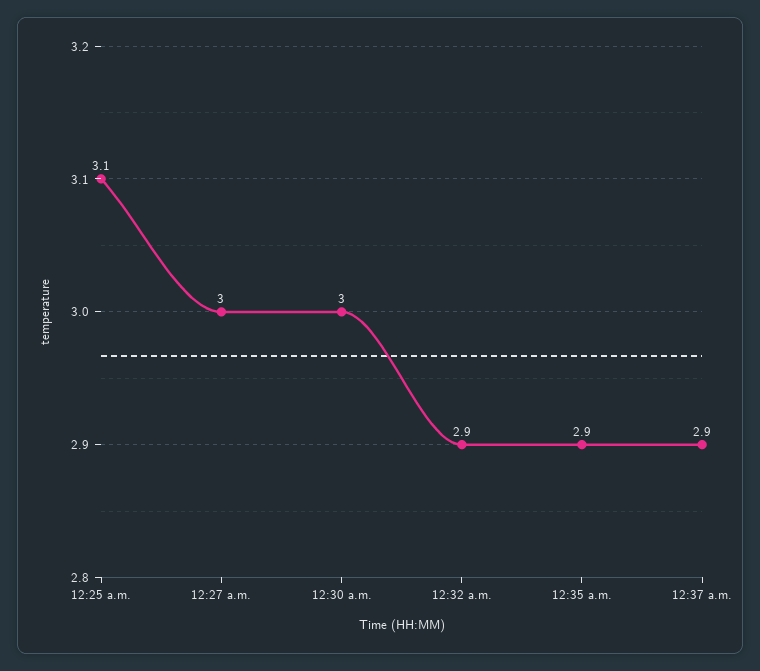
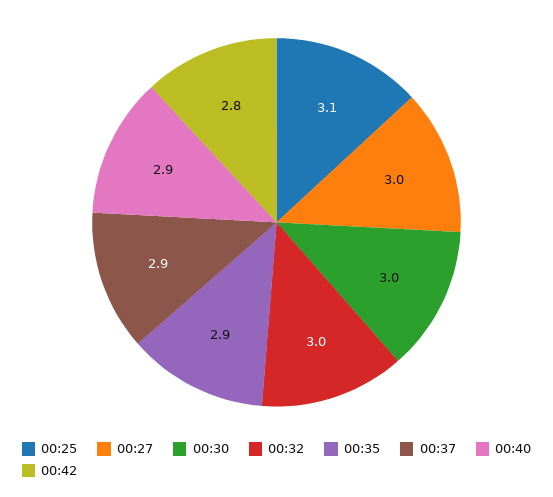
12:32 a.m.: 2.9 -> 3
00:40: none -> 2.9
00:42: none -> 2.8

